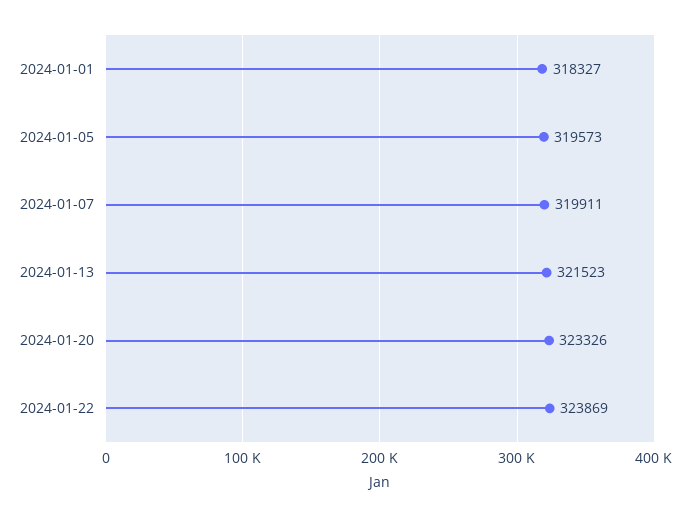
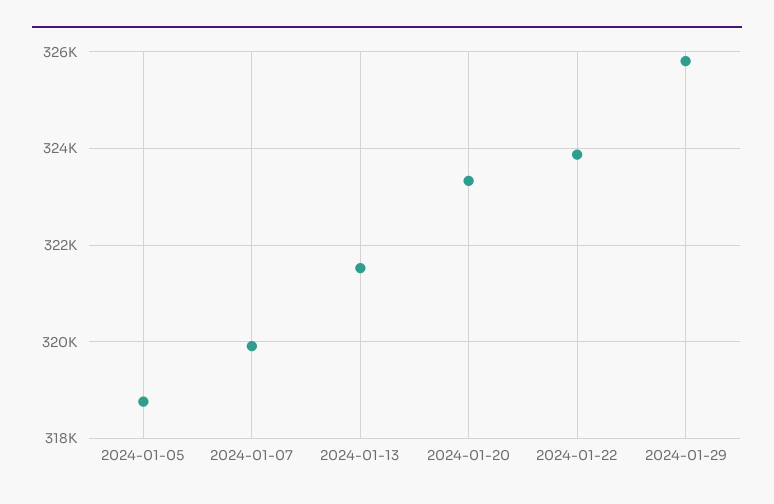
2024-01-01: 318327 -> none
2024-01-05: 319573 -> 318800
2024-01-29: none -> 325800

